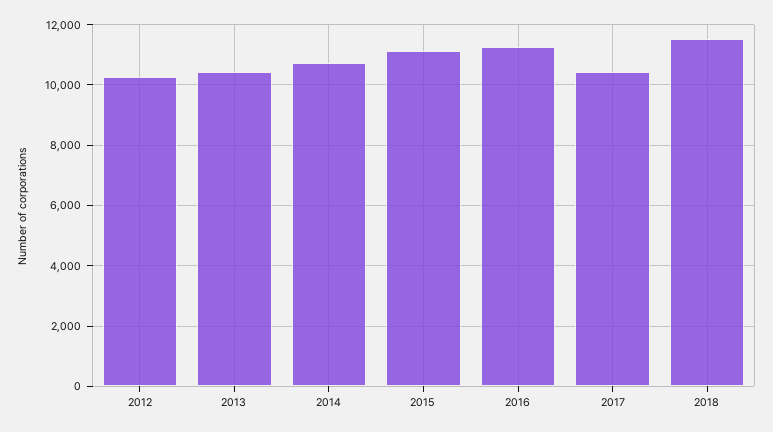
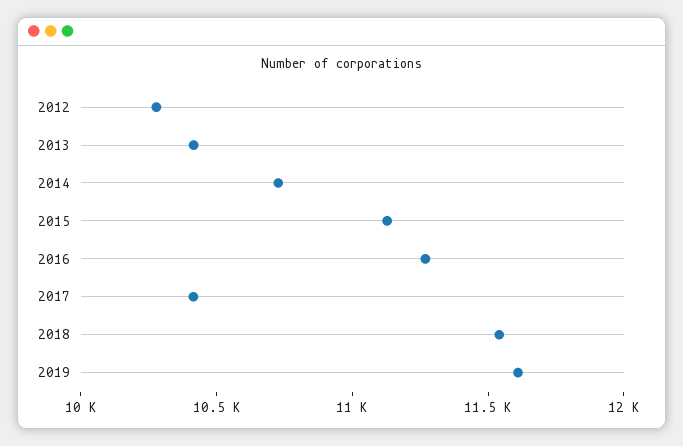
2019: none -> 11600

